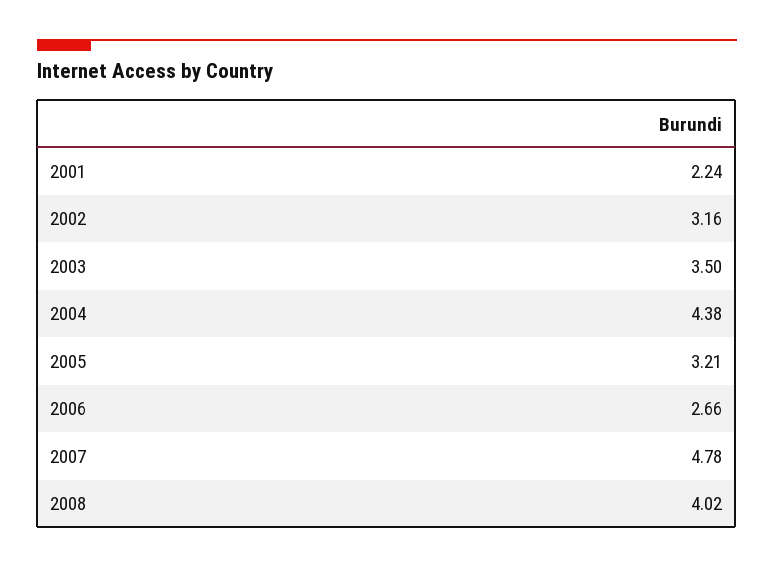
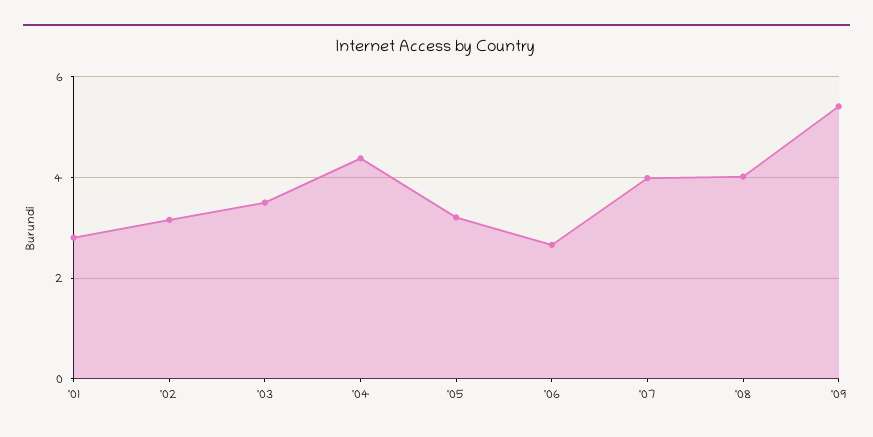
2001: 2.24 -> 2.8
2007: 4.78 -> 4
'09: none -> 5.4

